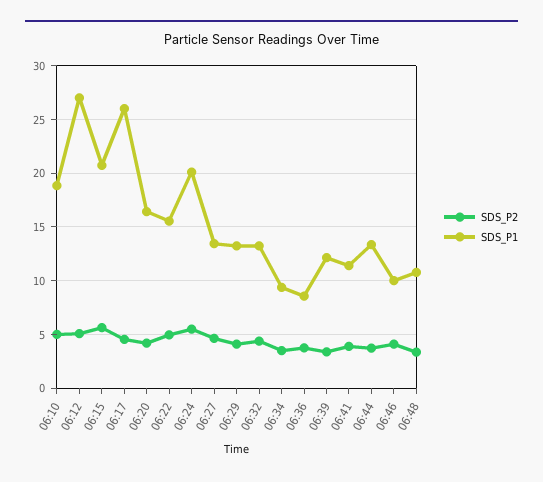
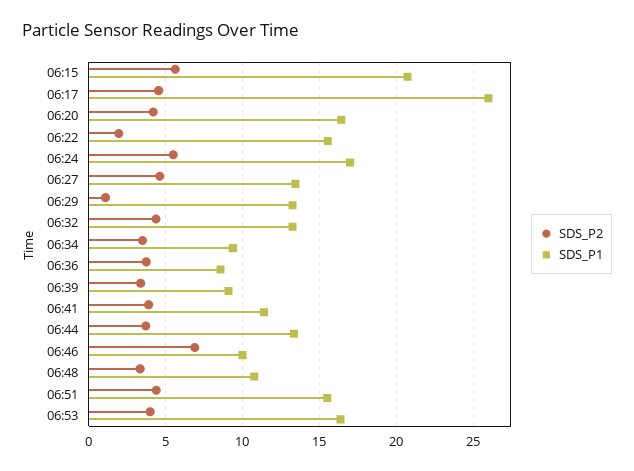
SDS_P2, 06:10: 5 -> none
SDS_P1, 06:10: 19 -> none
SDS_P2, 06:12: 5 -> none
SDS_P1, 06:12: 27 -> none
SDS_P2, 06:22: 5 -> 2
SDS_P1, 06:24: 20 -> 17
SDS_P2, 06:29: 4 -> 1
SDS_P1, 06:39: 12 -> 9
SDS_P2, 06:46: 4 -> 7
SDS_P2, 06:51: none -> 4.5
SDS_P1, 06:51: none -> 15.5
SDS_P2, 06:53: none -> 4
SDS_P1, 06:53: none -> 16.5

